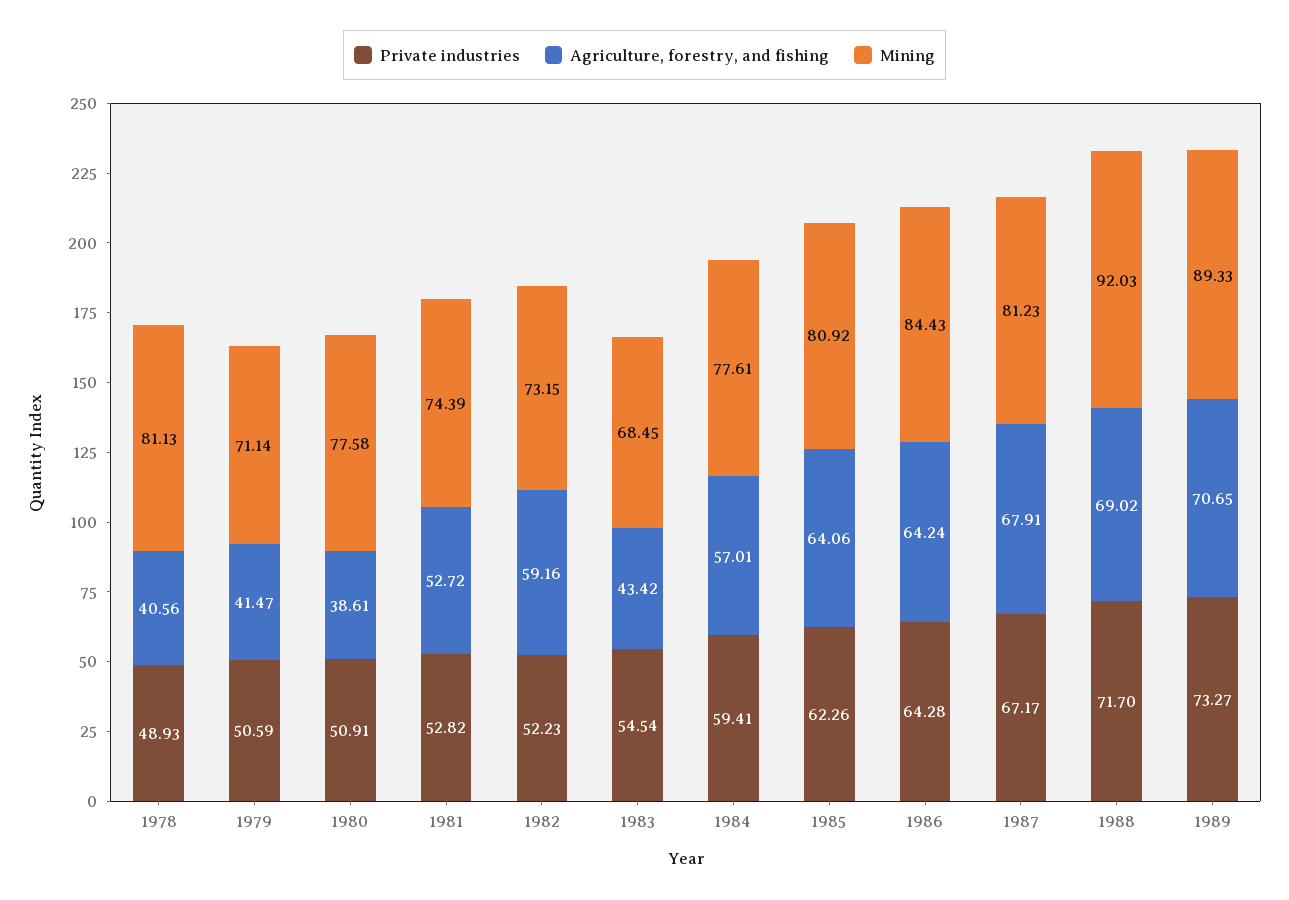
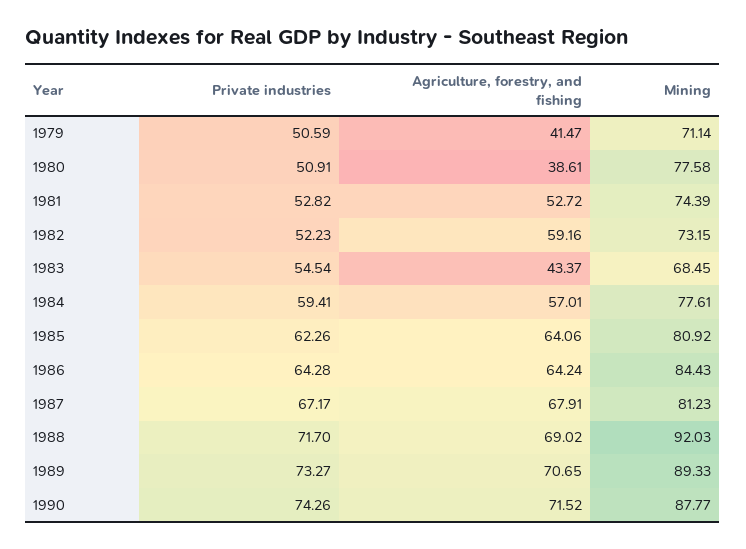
Private industries, 1978: 48.93 -> none
Agriculture, forestry, and fishing, 1978: 40.56 -> none
Mining, 1978: 81.13 -> none
Agriculture, forestry, and fishing, 1983: 43.42 -> 43.37
Private industries, 1990: none -> 74.26
Agriculture, forestry, and fishing, 1990: none -> 71.52
Mining, 1990: none -> 87.77

